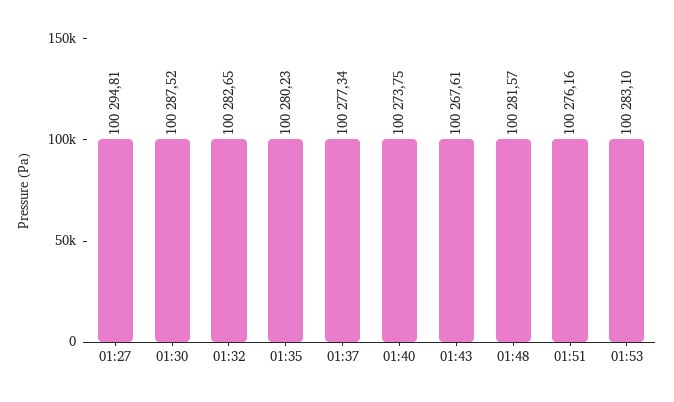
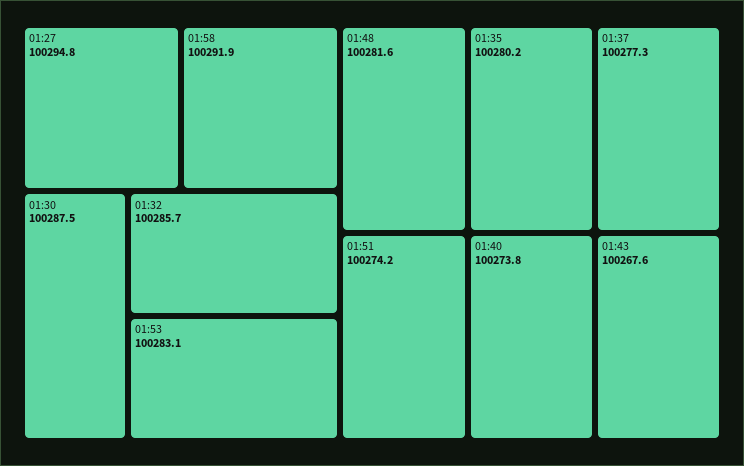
01:32: 100282.65 -> 100285.7
01:51: 100276.16 -> 100274.2
01:58: none -> 100291.9

